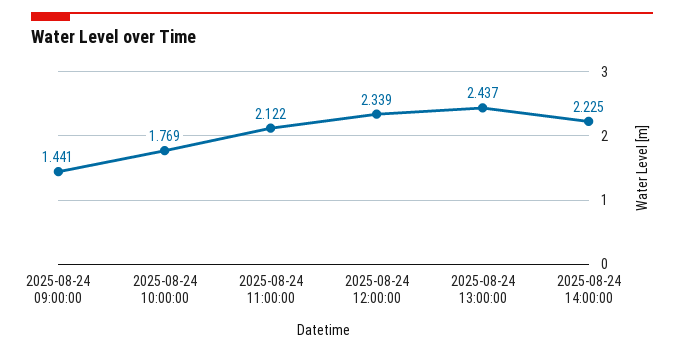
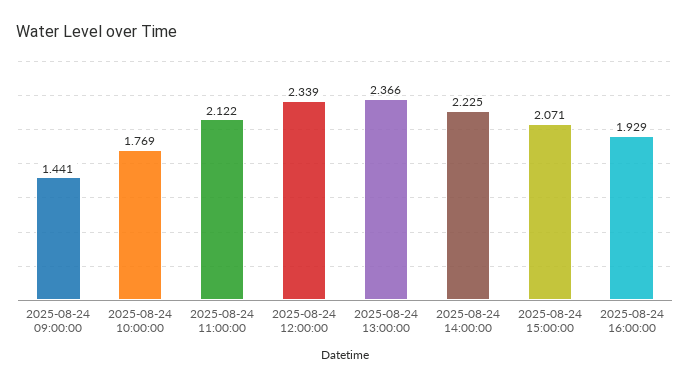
2025-08-24 13:00:00: 2.437 -> 2.366
2025-08-24 15:00:00: none -> 2.071
2025-08-24 16:00:00: none -> 1.929

